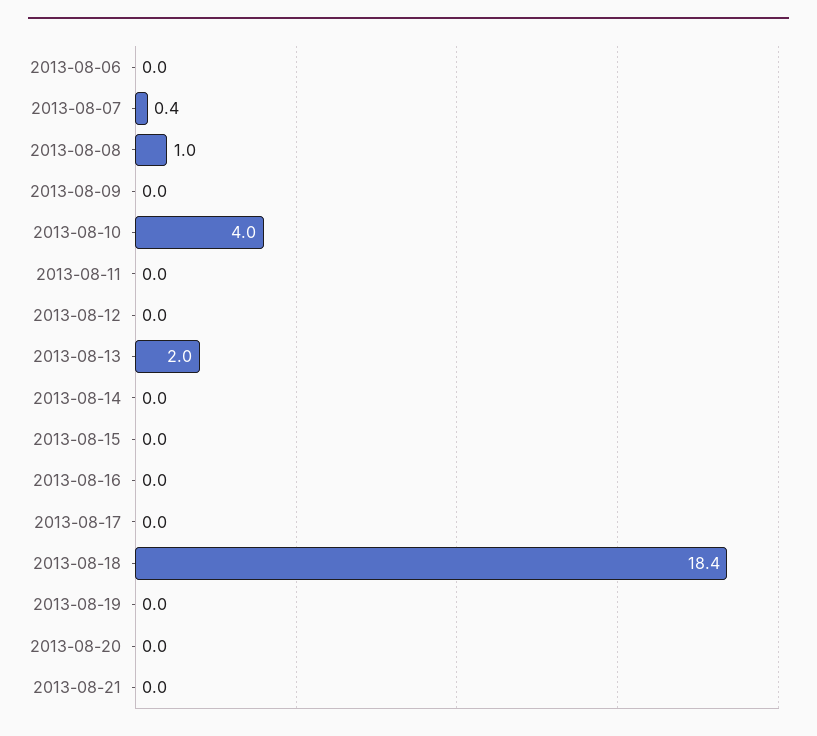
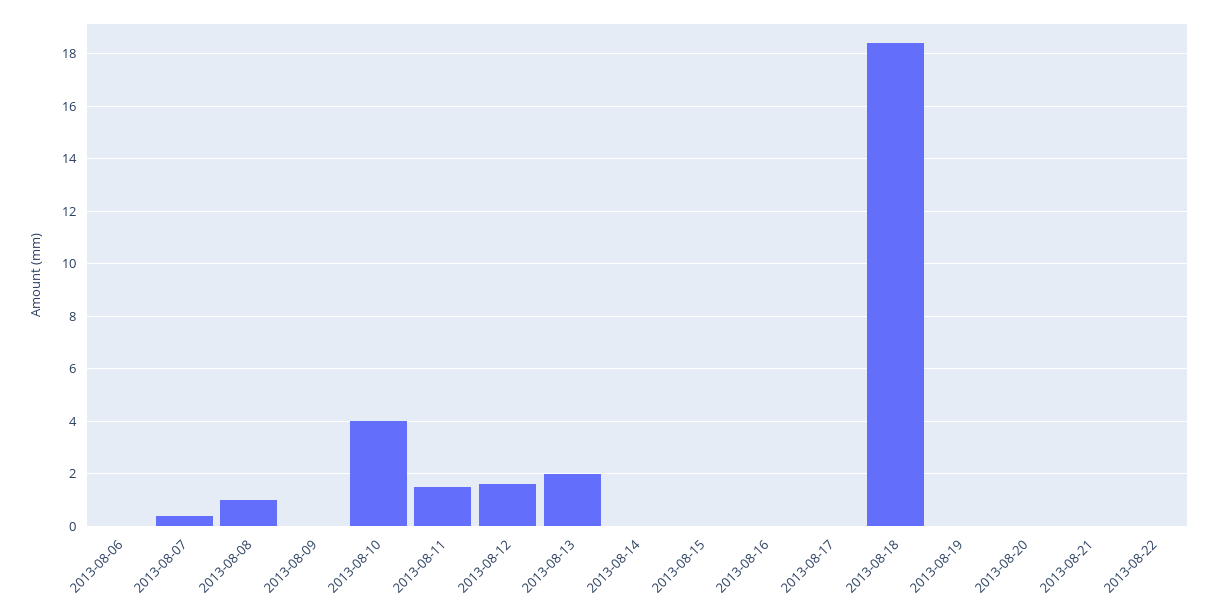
2013-08-11: 0 -> 1.5
2013-08-12: 0 -> 1.5
2013-08-22: none -> 0

